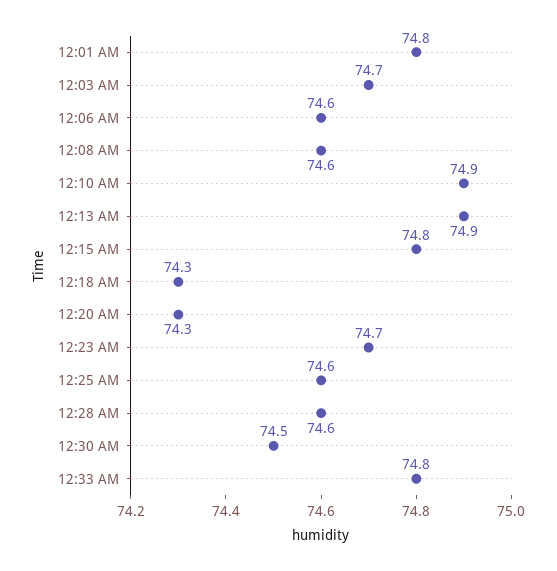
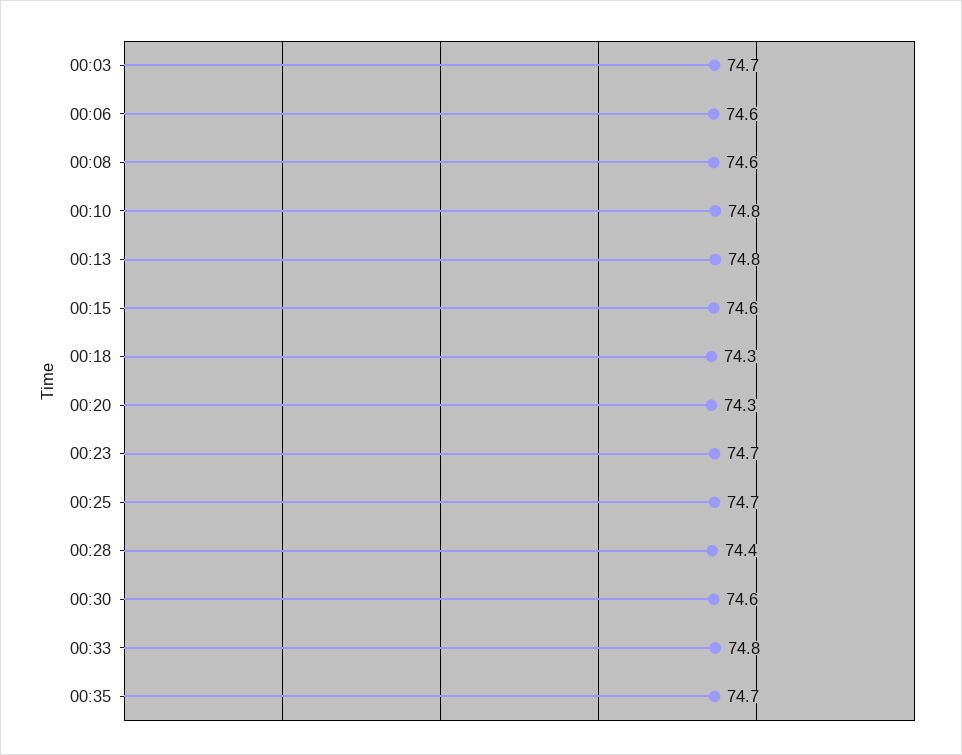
12:01 AM: 74.8 -> none
12:10 AM: 74.9 -> 74.8
12:13 AM: 74.9 -> 74.8
12:15 AM: 74.8 -> 74.6
12:25 AM: 74.6 -> 74.7
12:28 AM: 74.6 -> 74.4
12:30 AM: 74.5 -> 74.6
00:35: none -> 74.7

